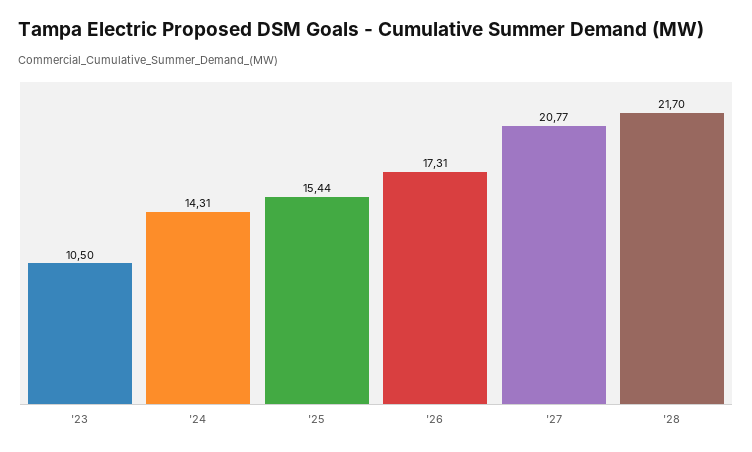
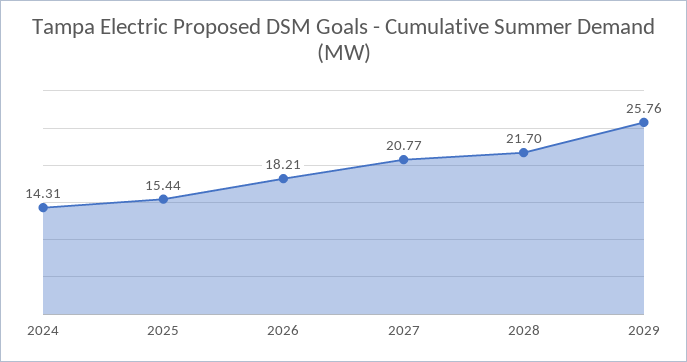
'23: 10.5 -> none
'26: 17.31 -> 18.21
2029: none -> 25.76

